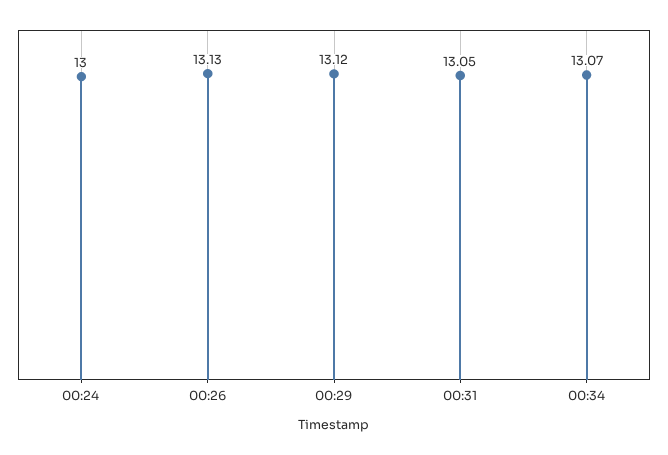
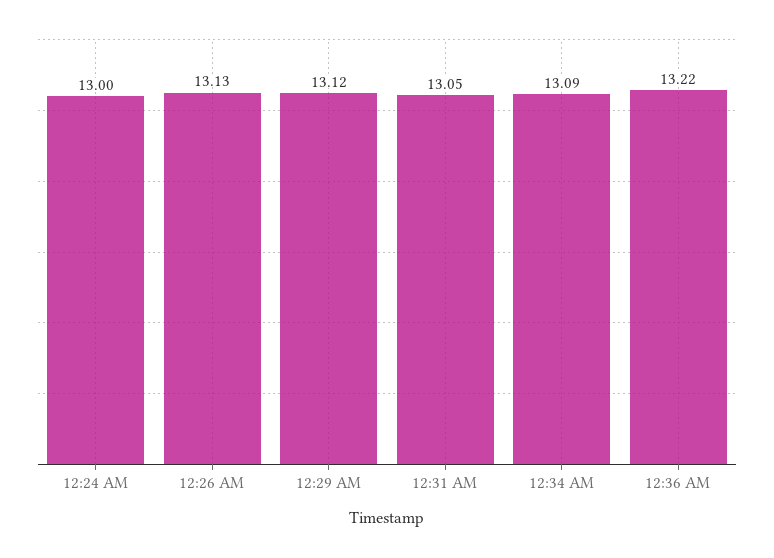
00:34: 13.07 -> 13.09
12:36 AM: none -> 13.22

